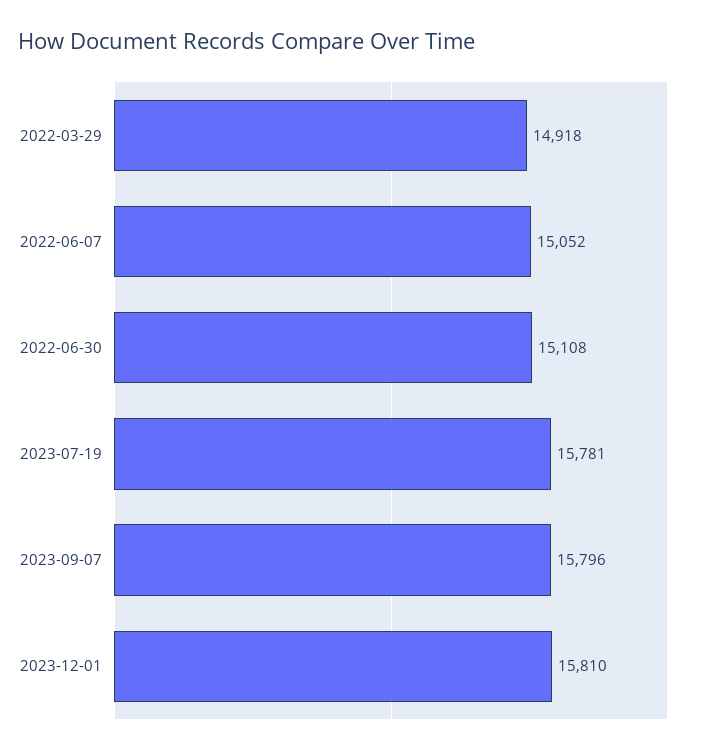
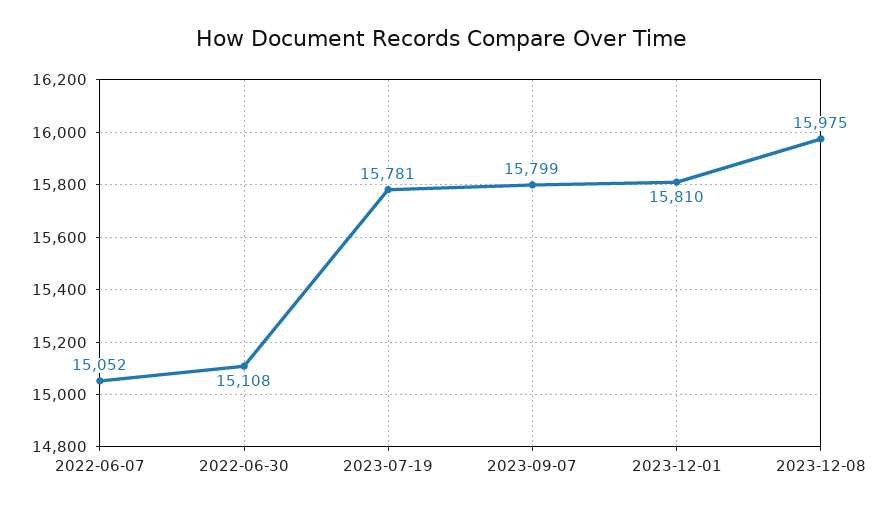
2022-03-29: 14918 -> none
2023-09-07: 15796 -> 15799
2023-12-08: none -> 15975

